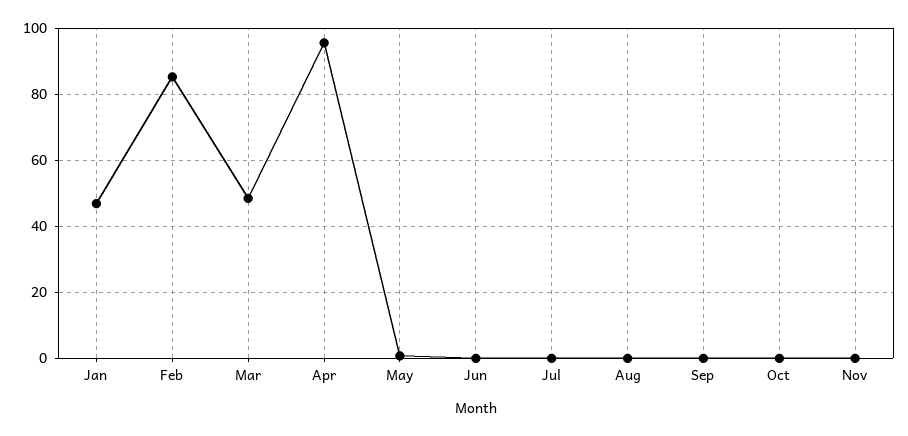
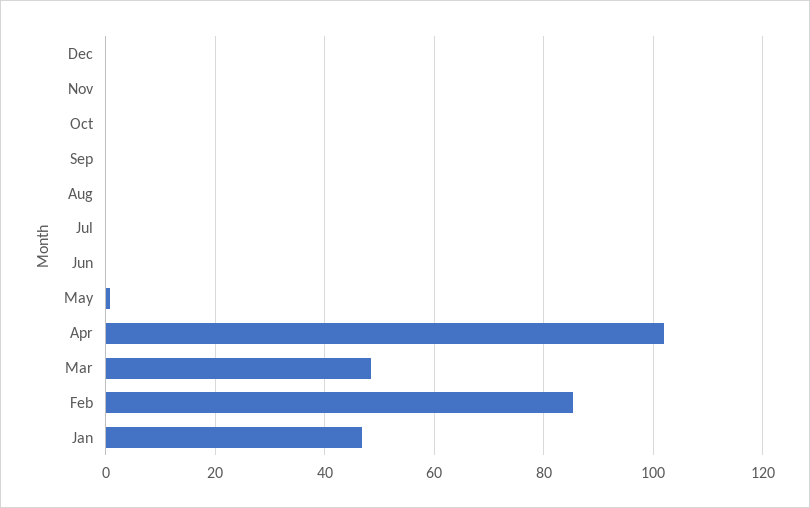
Apr: 96 -> 102
Dec: none -> 0

